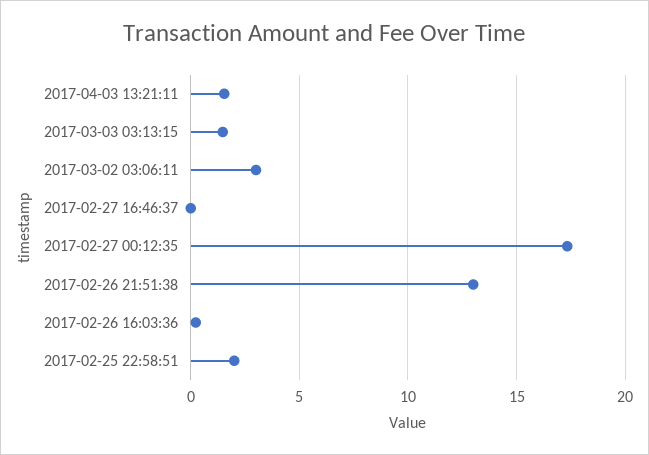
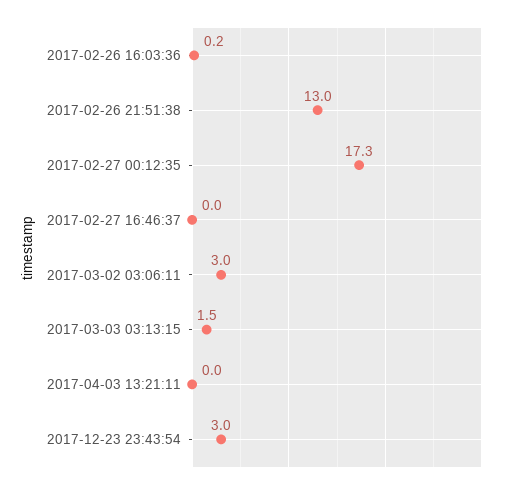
2017-04-03 13:21:11: 1.5 -> 0
2017-02-25 22:58:51: 2 -> none
2017-12-23 23:43:54: none -> 3

